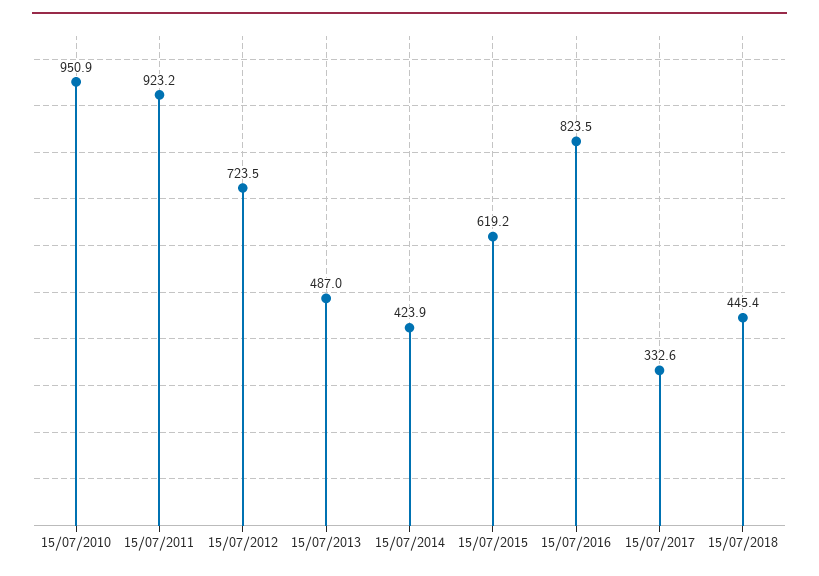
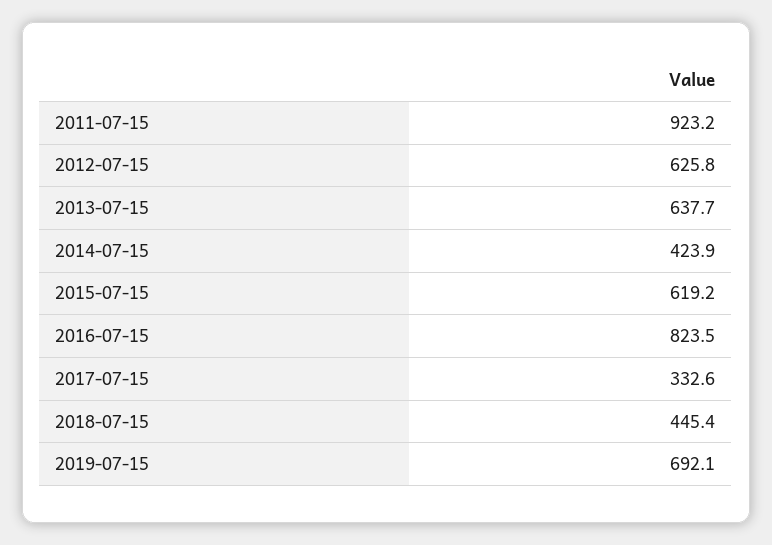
15/07/2010: 950.9 -> none
15/07/2012: 723.5 -> 625.8
15/07/2013: 487 -> 637.7
2019-07-15: none -> 692.1

